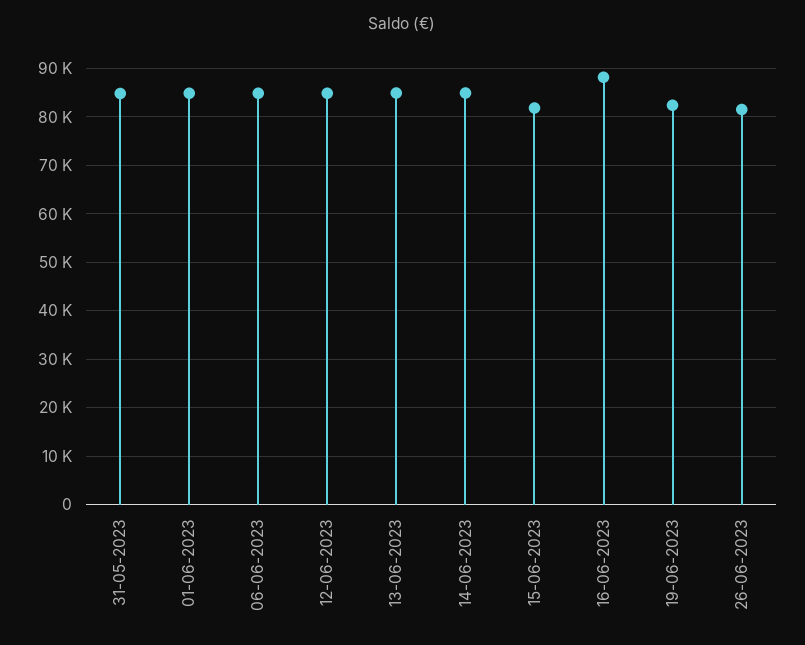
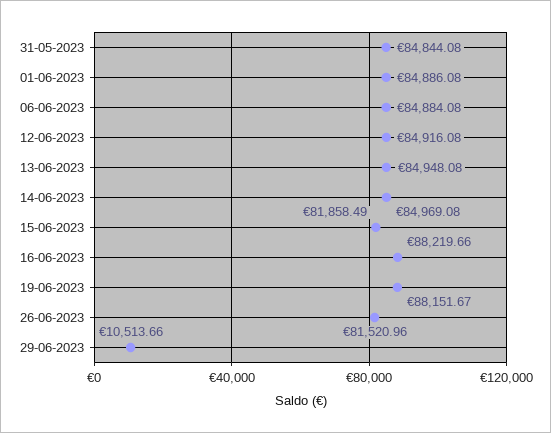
19-06-2023: 82000 -> 88151.67
29-06-2023: none -> 10513.66

